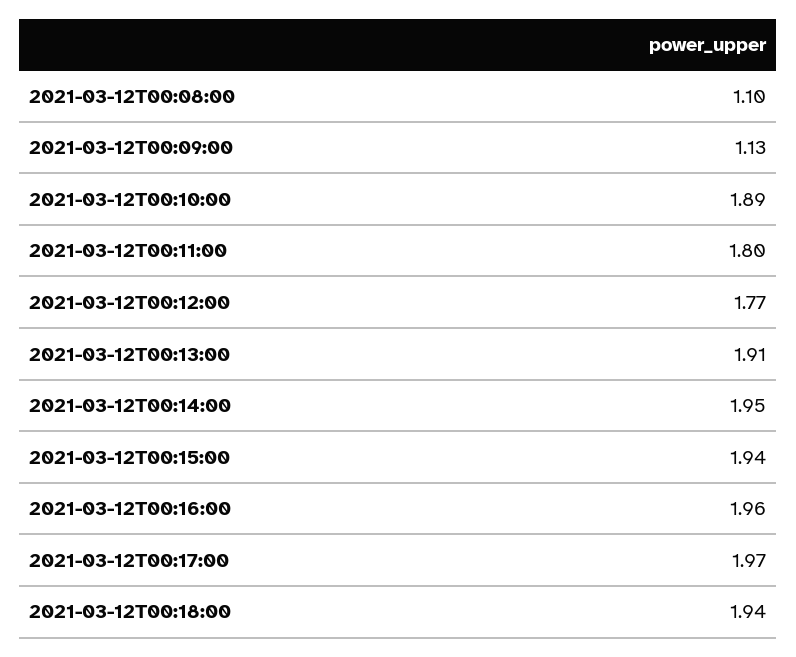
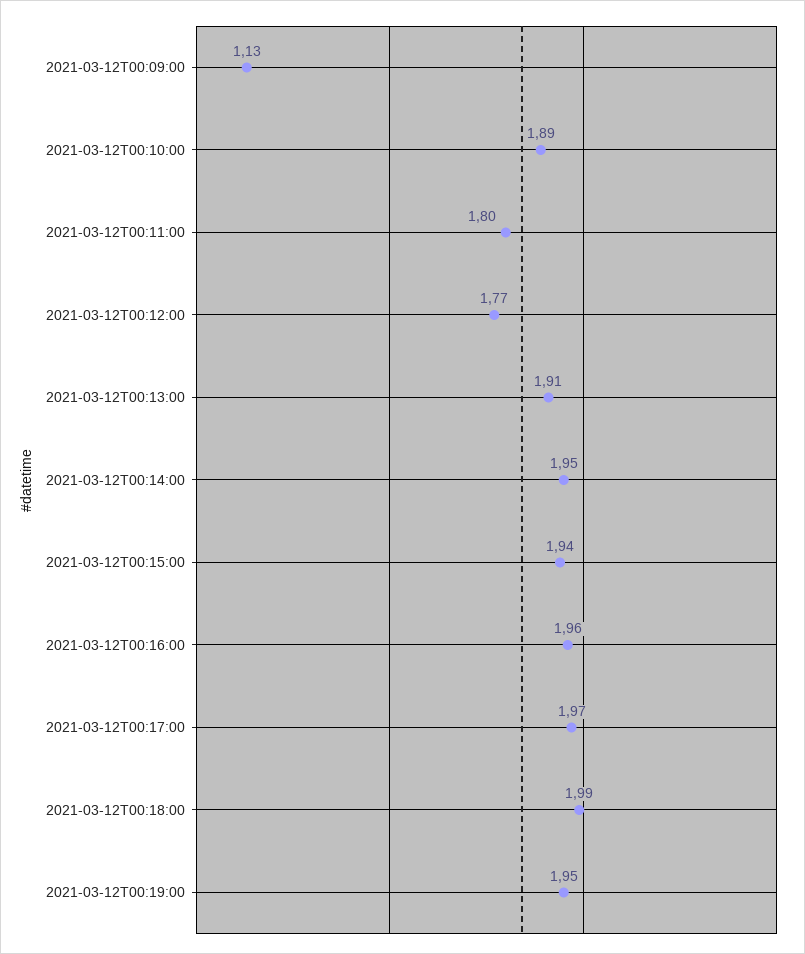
2021-03-12T00:08:00: 1.1 -> none
2021-03-12T00:18:00: 1.94 -> 1.99
2021-03-12T00:19:00: none -> 1.95

